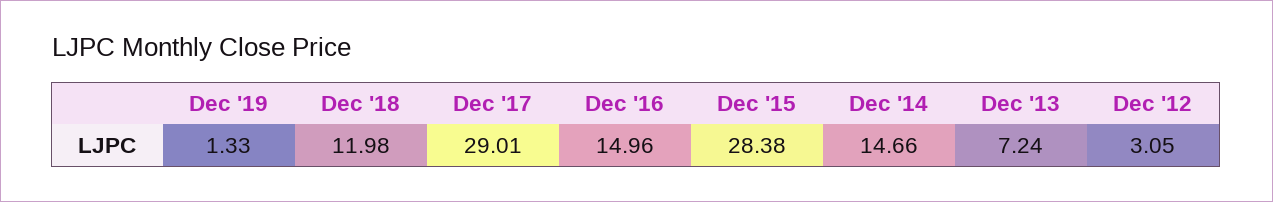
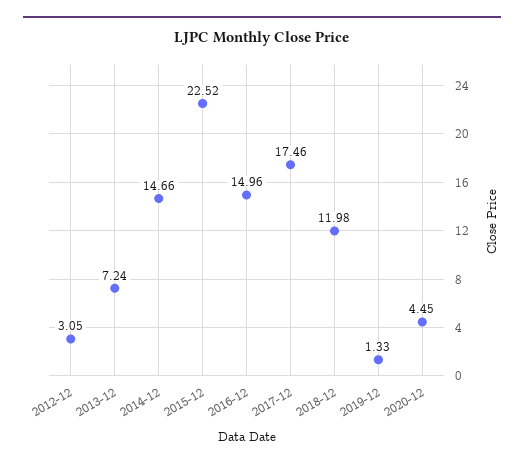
Dec '17: 29.01 -> 17.46
Dec '15: 28.38 -> 22.52
2020-12: none -> 4.45

